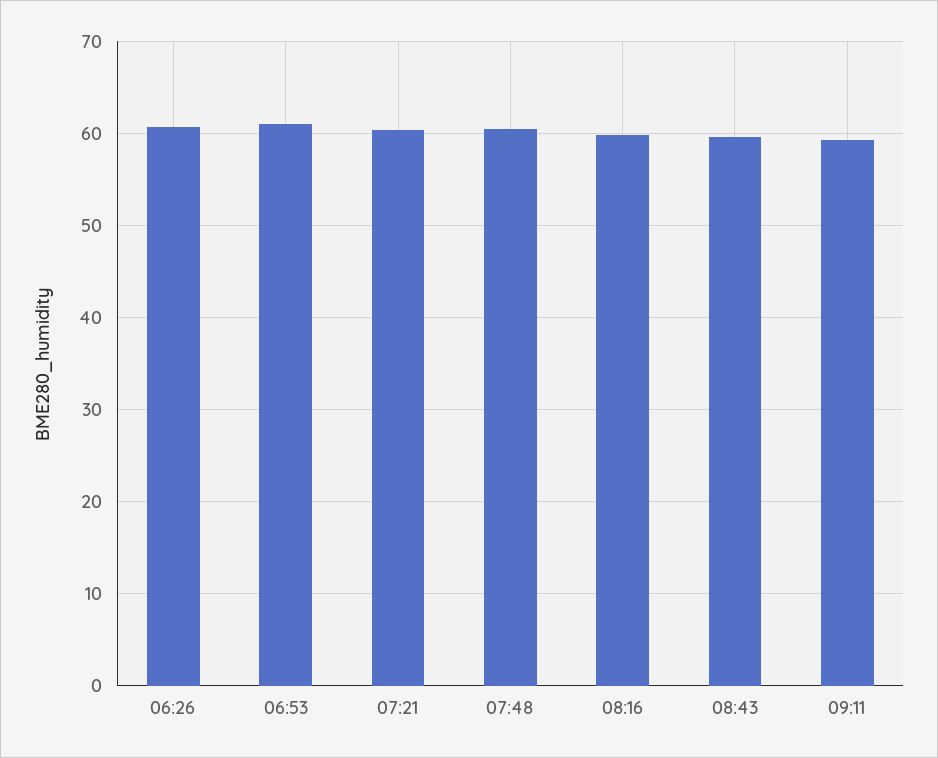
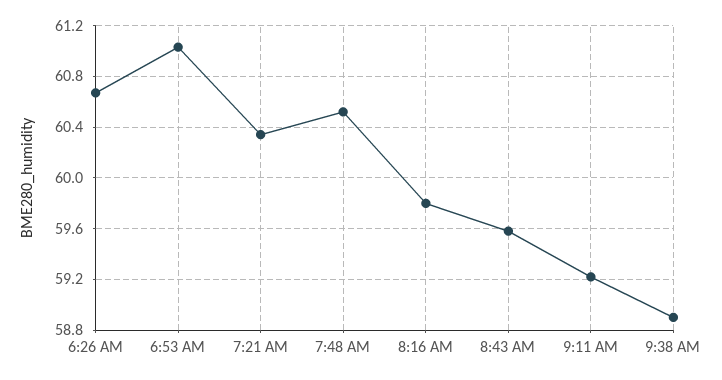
9:38 AM: none -> 58.9

